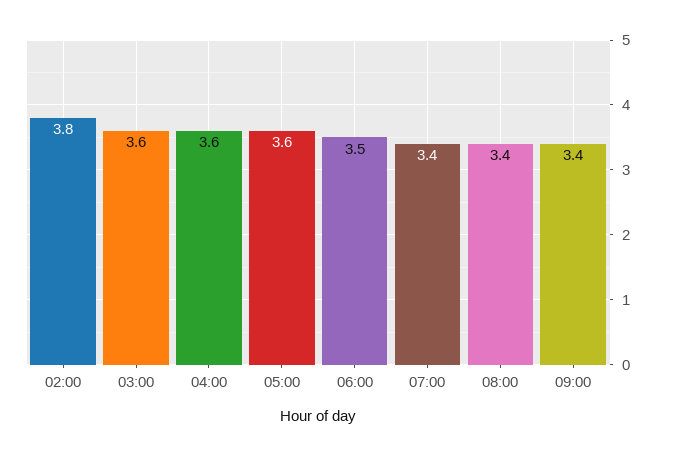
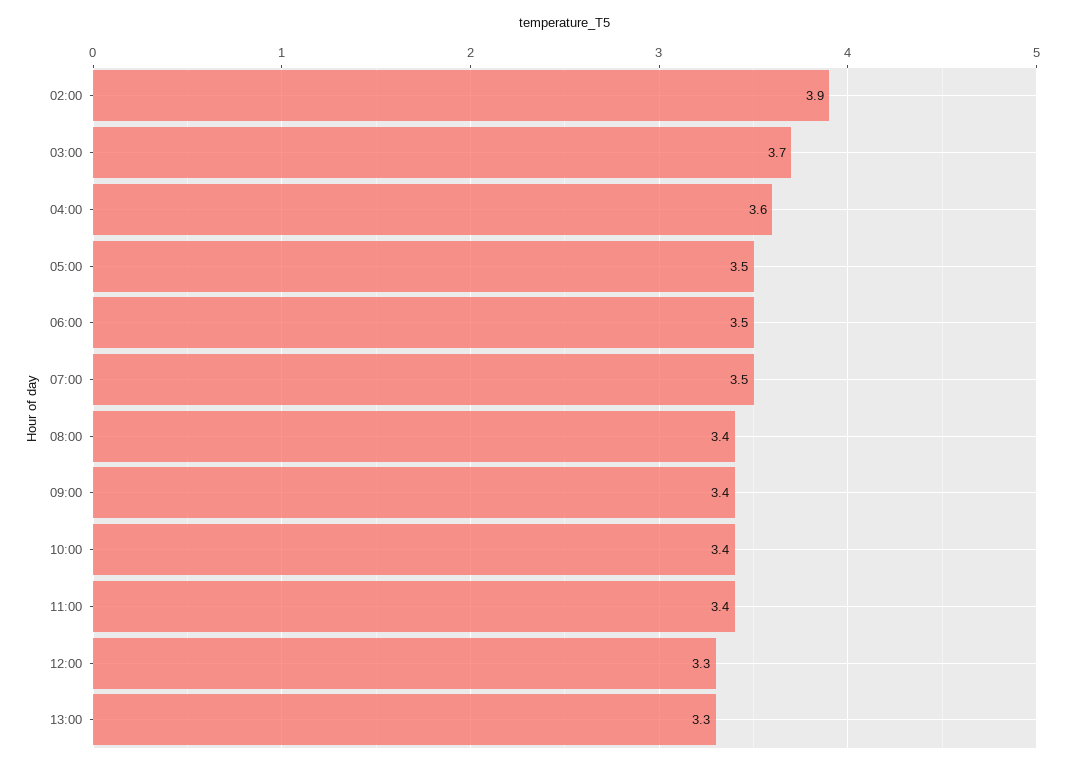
02:00: 3.8 -> 3.9
03:00: 3.6 -> 3.7
05:00: 3.6 -> 3.5
07:00: 3.4 -> 3.5
10:00: none -> 3.4
11:00: none -> 3.4
12:00: none -> 3.3
13:00: none -> 3.3

